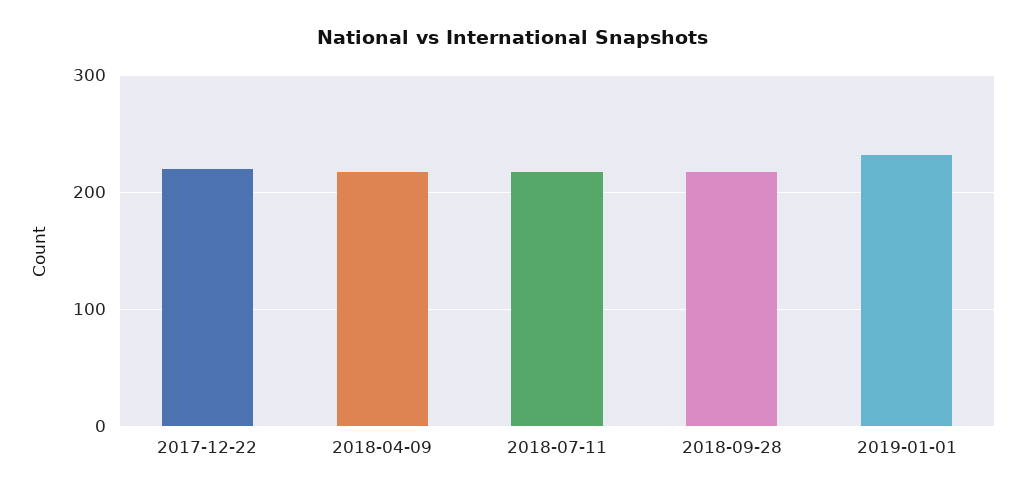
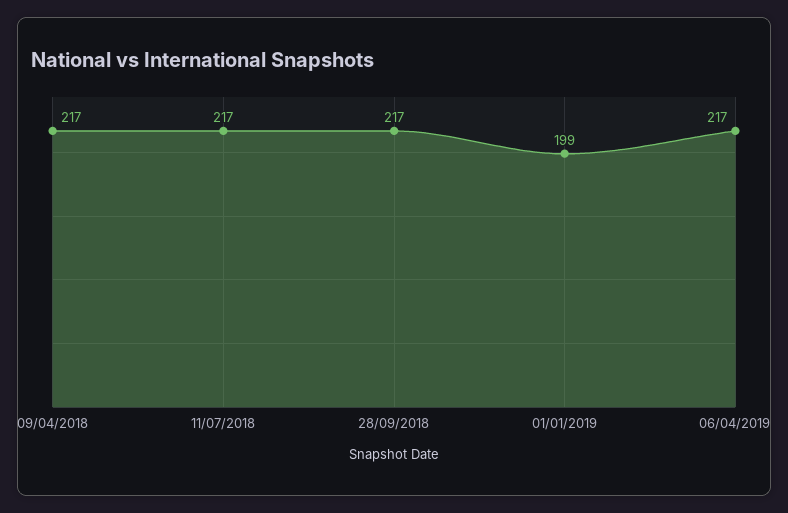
2017-12-22: 220 -> none
2019-01-01: 230 -> 199
06/04/2019: none -> 217

